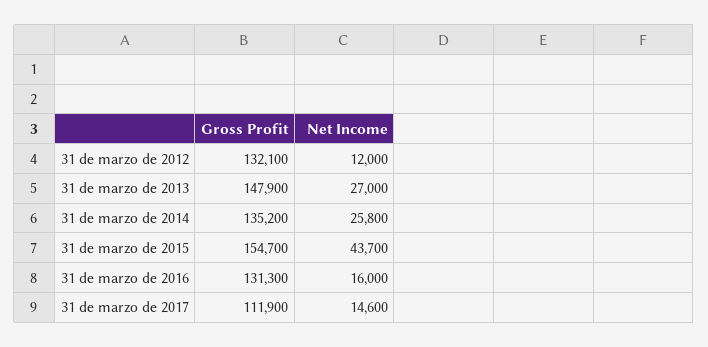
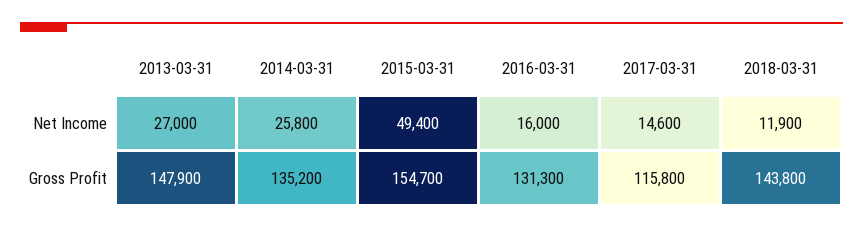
Gross Profit, 31 de marzo de 2012: 132100 -> none
Net Income, 31 de marzo de 2012: 12000 -> none
Net Income, 31 de marzo de 2015: 43700 -> 49400
Gross Profit, 31 de marzo de 2017: 111900 -> 115800
Net Income, 2018-03-31: none -> 11900
Gross Profit, 2018-03-31: none -> 143800

